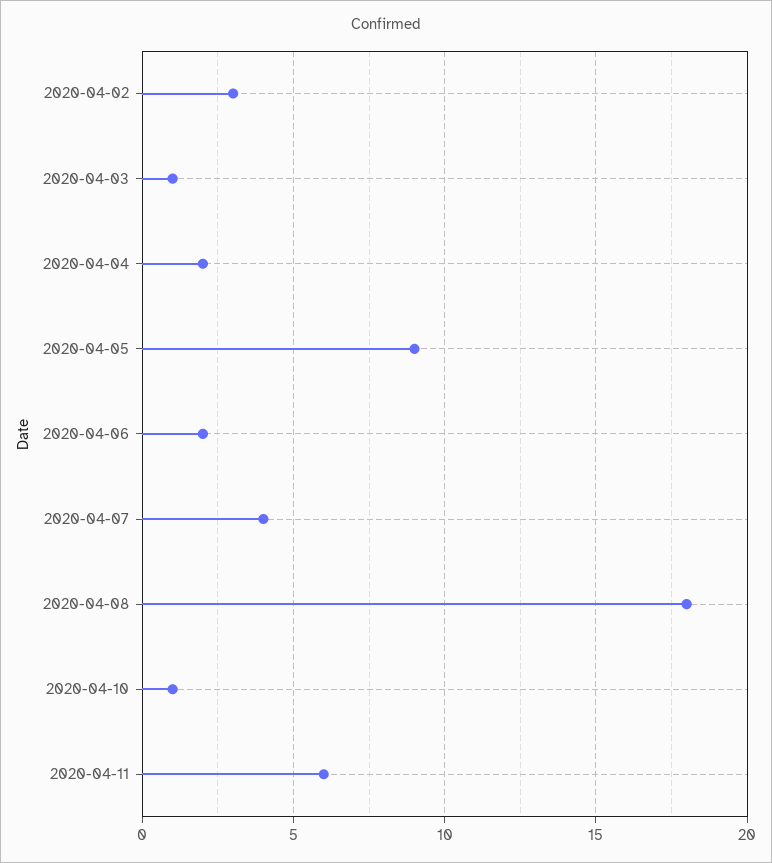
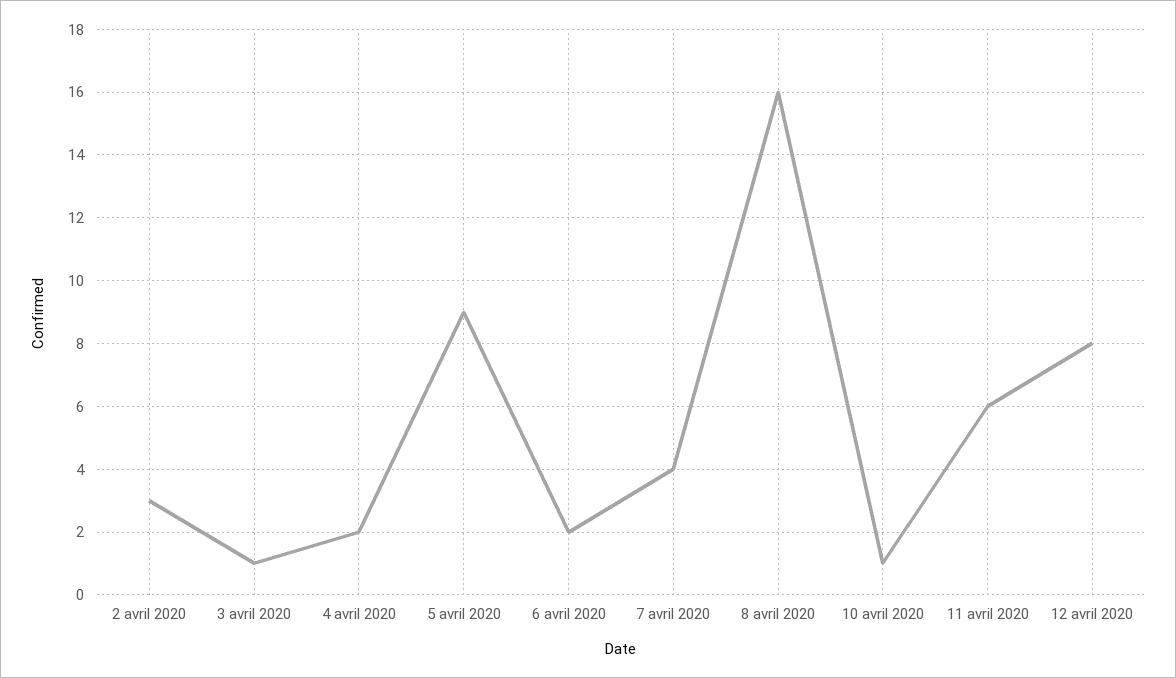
2020-04-08: 18 -> 16
12 avril 2020: none -> 8

